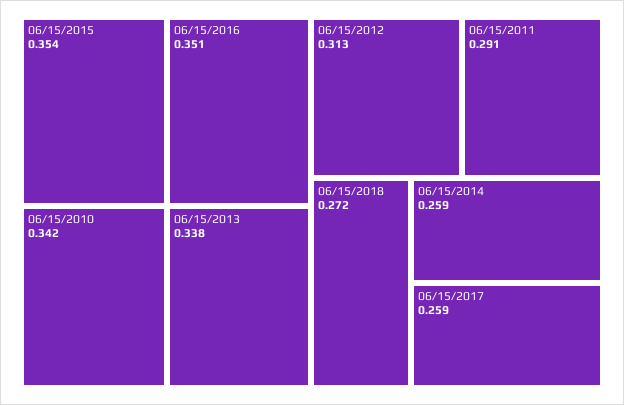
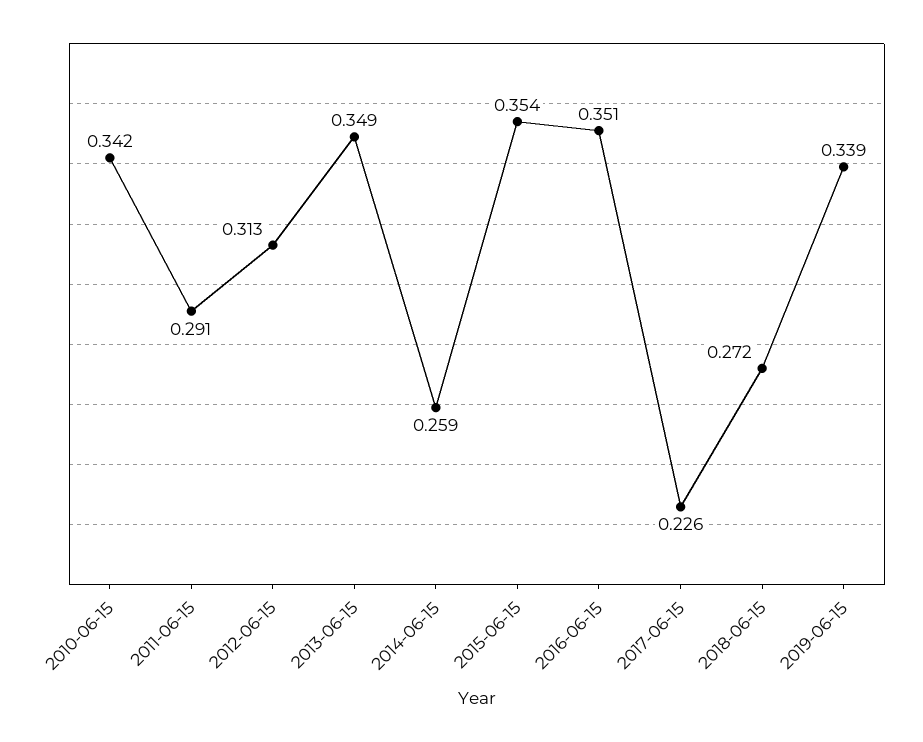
06/15/2013: 0.338 -> 0.349
06/15/2017: 0.259 -> 0.226
2019-06-15: none -> 0.339

